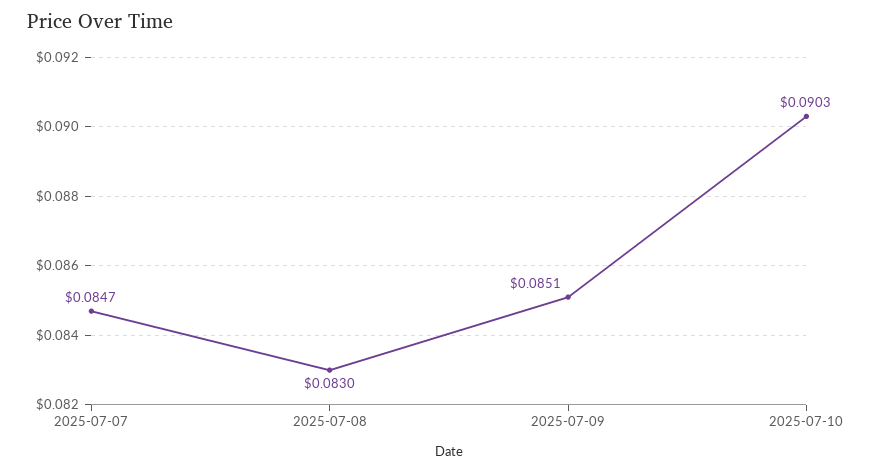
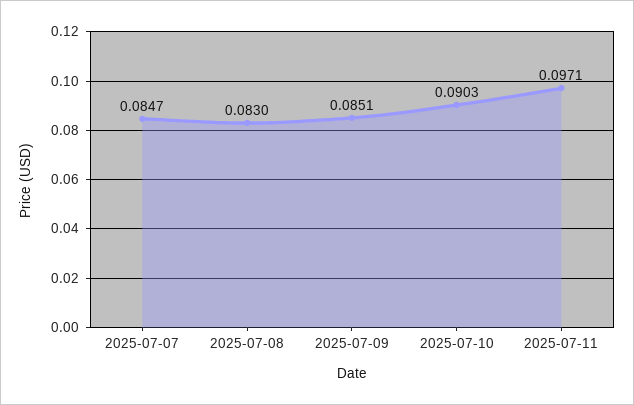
2025-07-11: none -> 0.0971

